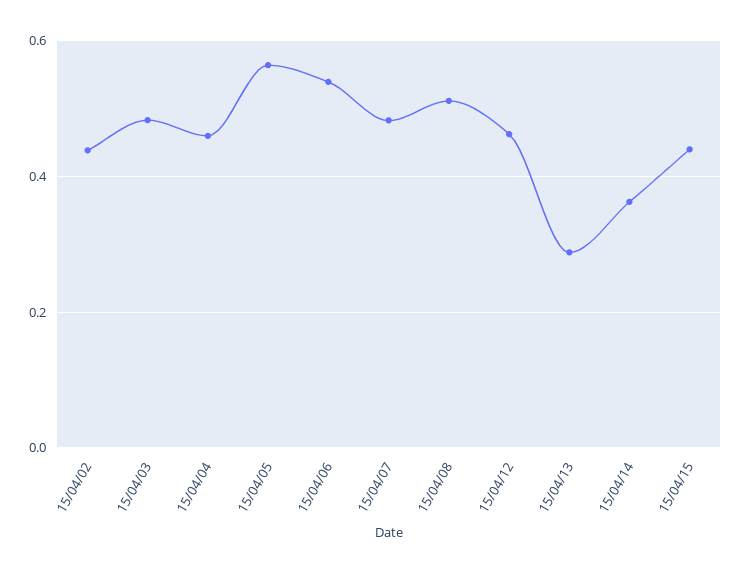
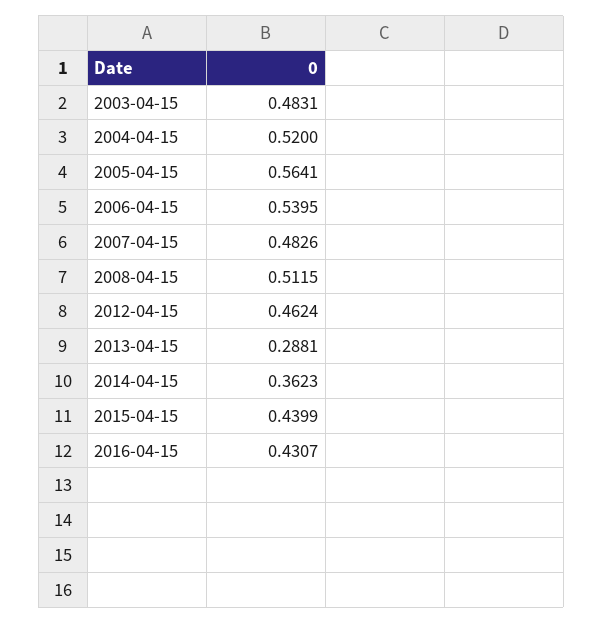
15/04/02: 0.44 -> none
15/04/04: 0.46 -> 0.52
2016-04-15: none -> 0.4307

